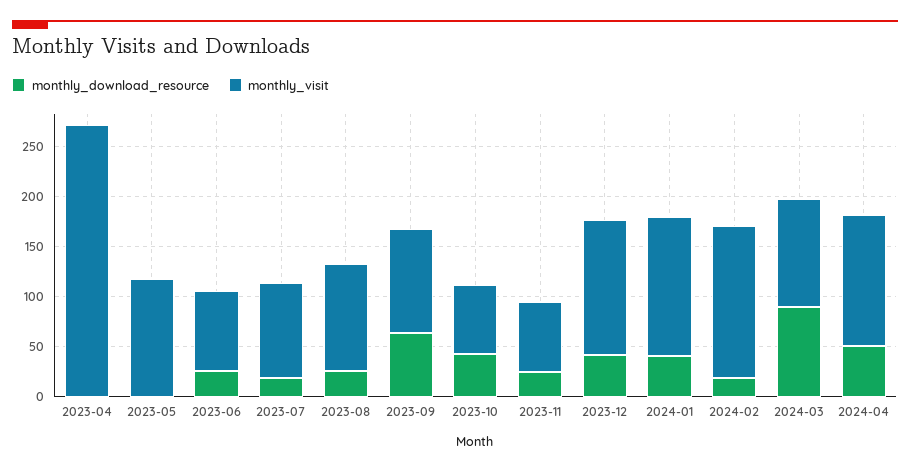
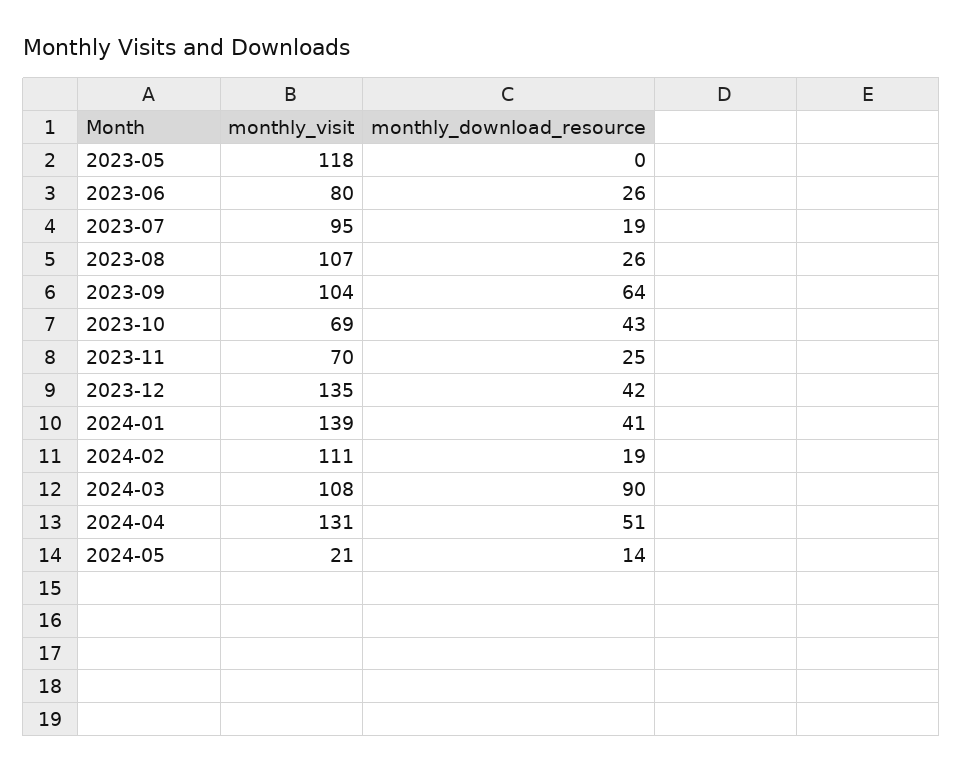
monthly_download_resource, 2023-04: 0 -> none
monthly_visit, 2023-04: 270 -> none
monthly_visit, 2024-02: 150 -> 111
monthly_visit, 2024-05: none -> 21
monthly_download_resource, 2024-05: none -> 14

